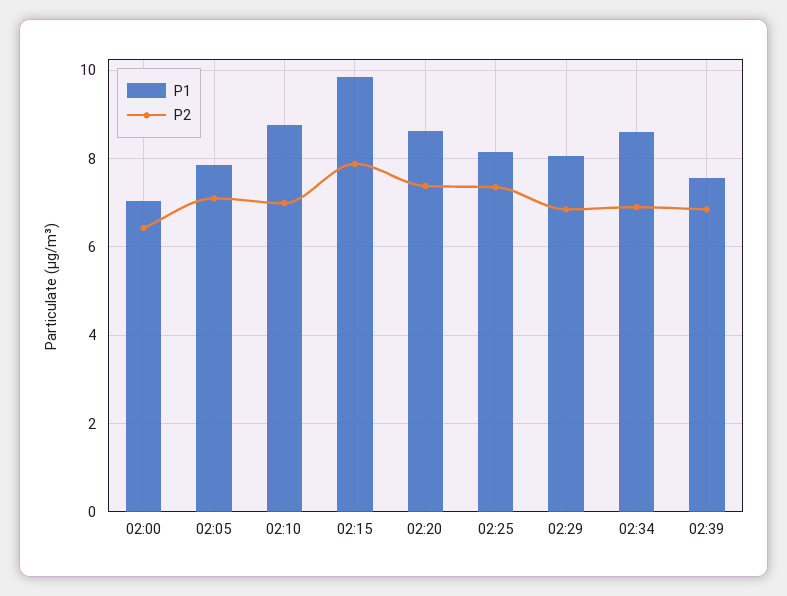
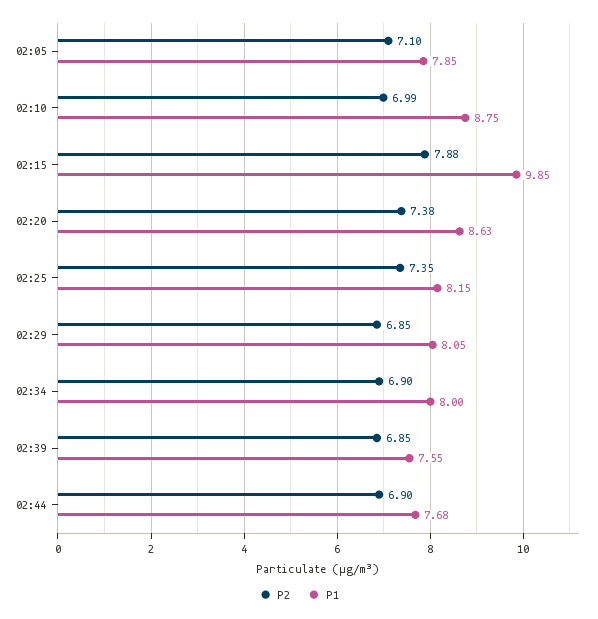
P1, 02:00: 7 -> none
P2, 02:00: 6.4 -> none
P1, 02:34: 8.6 -> 8
P2, 02:44: none -> 6.9
P1, 02:44: none -> 7.68

